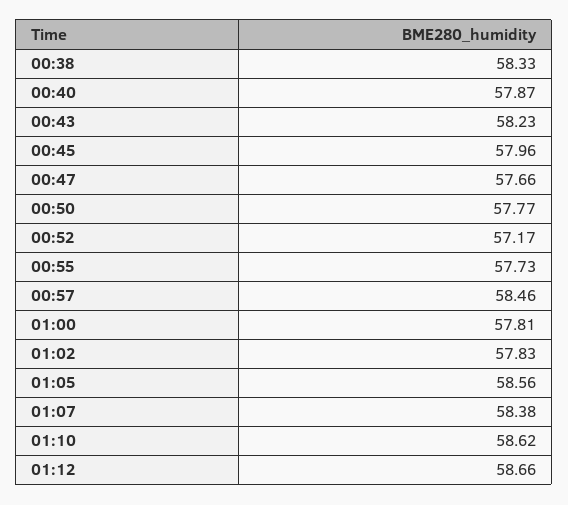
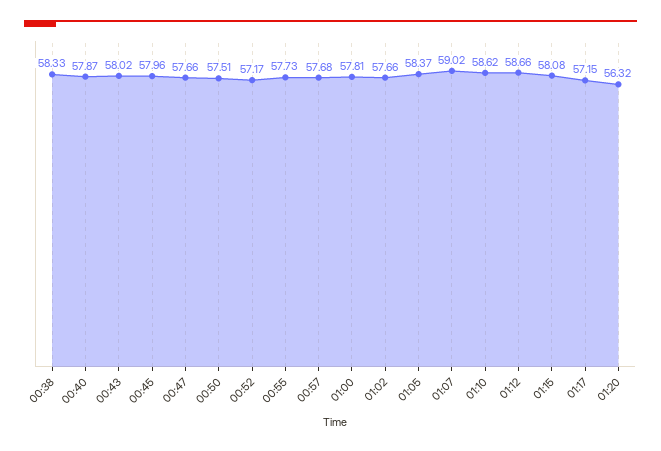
00:43: 58.23 -> 58.02
00:50: 57.77 -> 57.51
00:57: 58.46 -> 57.68
01:02: 57.83 -> 57.66
01:05: 58.56 -> 58.37
01:07: 58.38 -> 59.02
01:15: none -> 58.08
01:17: none -> 57.15
01:20: none -> 56.32

